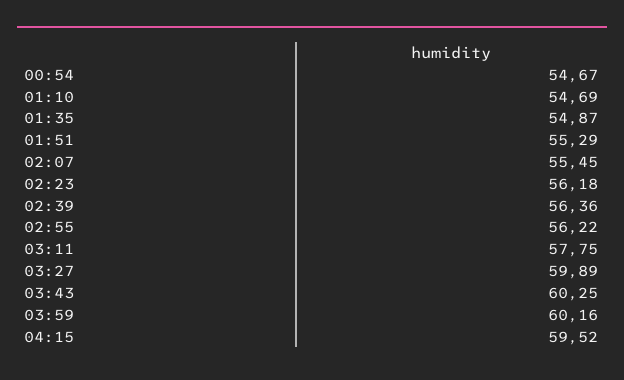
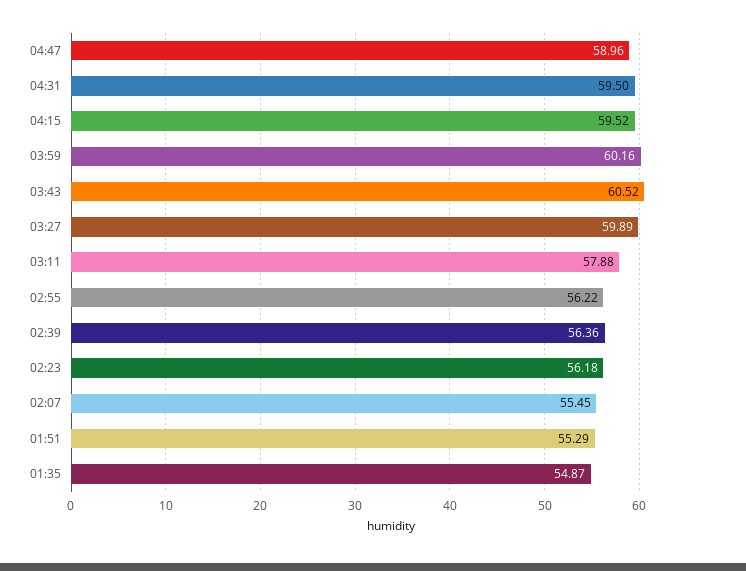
00:54: 54.67 -> none
01:10: 54.69 -> none
03:11: 57.75 -> 57.88
03:43: 60.25 -> 60.52
04:47: none -> 58.96
04:31: none -> 59.5

